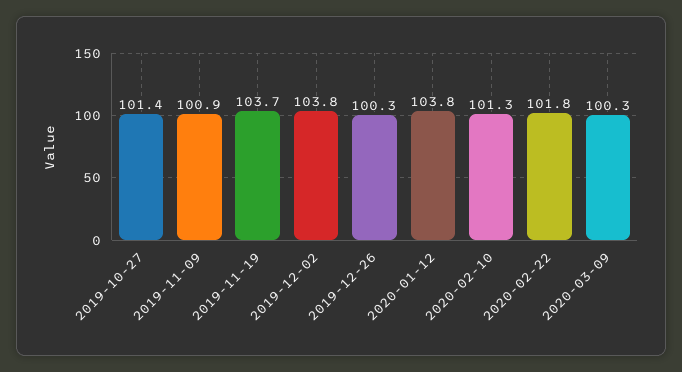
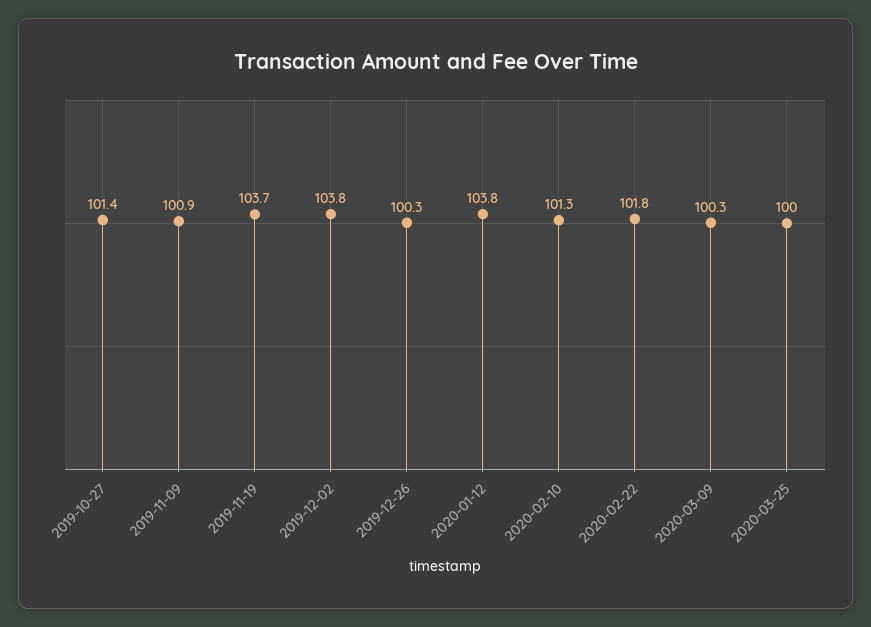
2020-03-25: none -> 100

